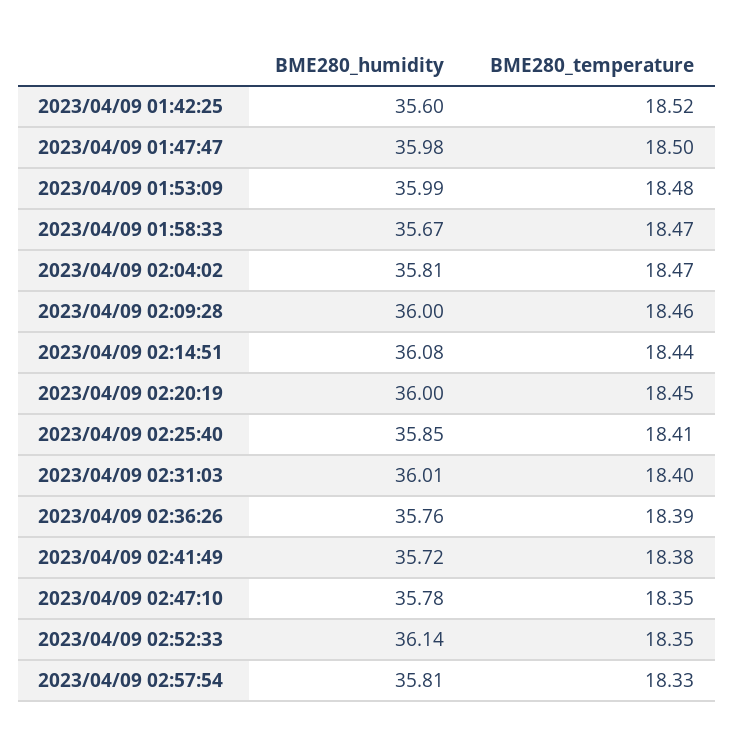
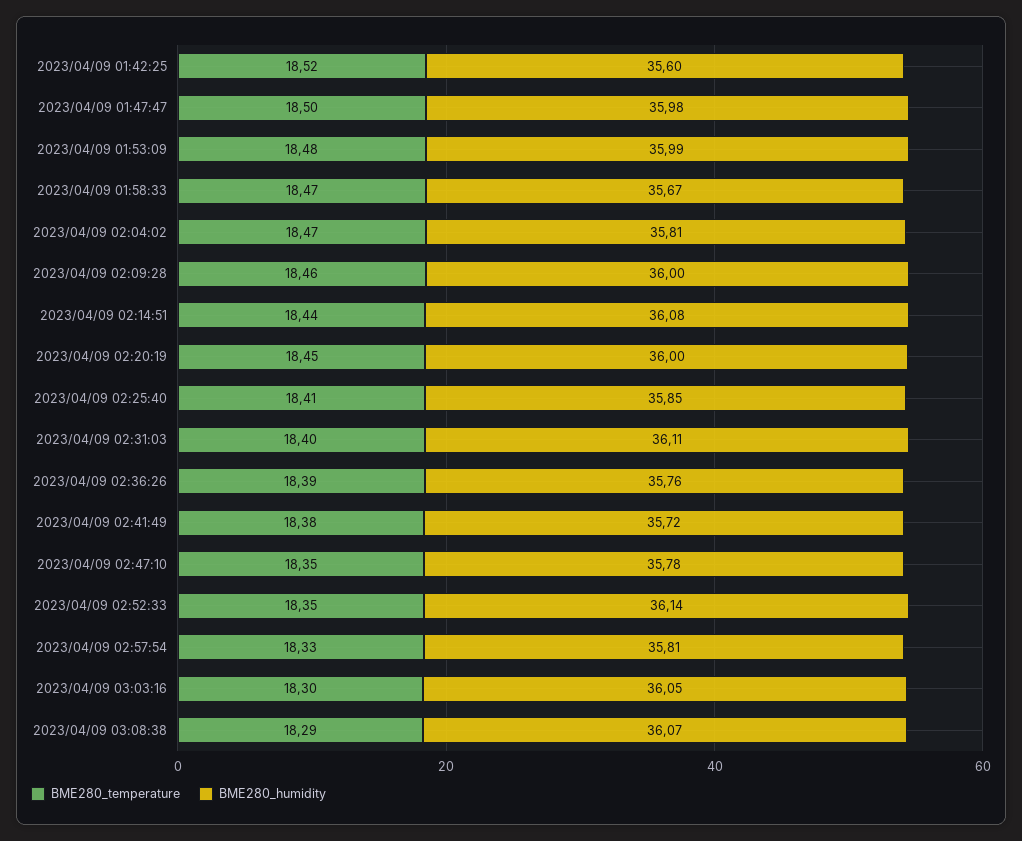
BME280_humidity, 2023/04/09 02:31:03: 36.01 -> 36.11
BME280_temperature, 2023/04/09 03:03:16: none -> 18.3
BME280_humidity, 2023/04/09 03:03:16: none -> 36.05
BME280_temperature, 2023/04/09 03:08:38: none -> 18.29
BME280_humidity, 2023/04/09 03:08:38: none -> 36.07

